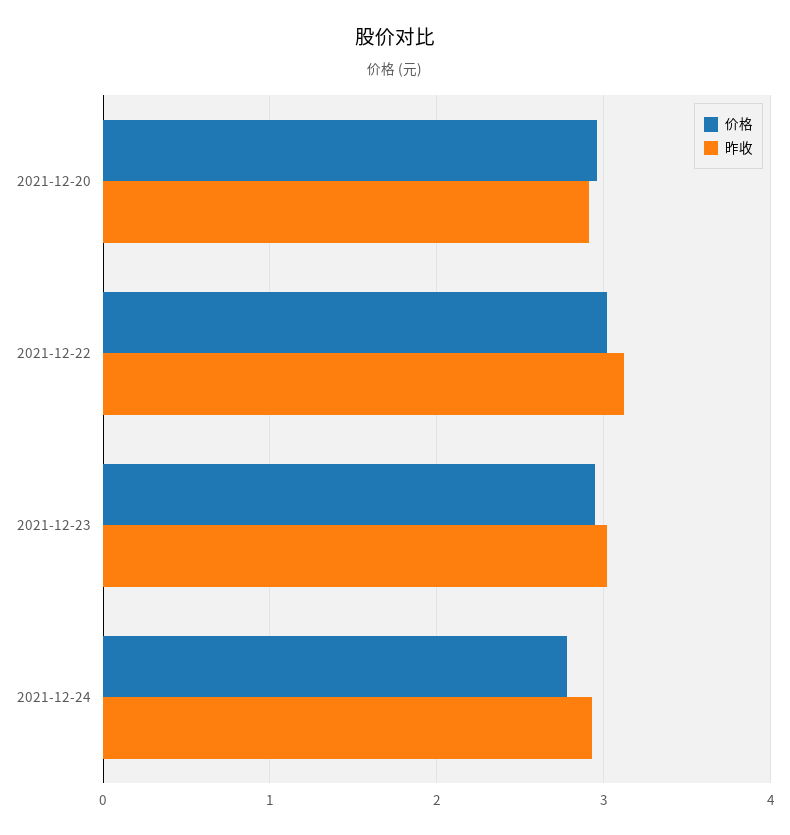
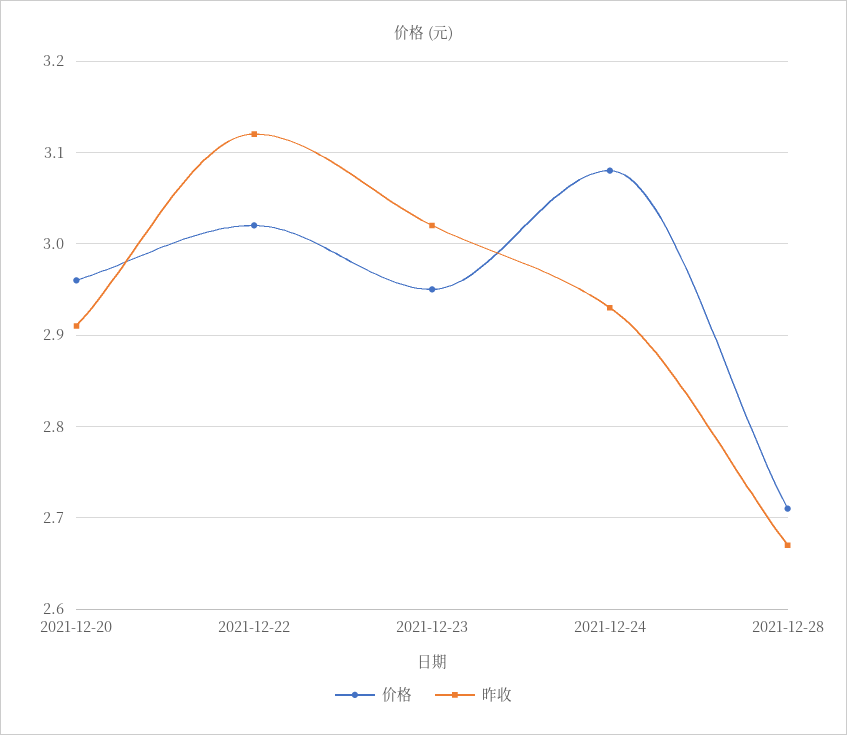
价格, 2021-12-24: 2.8 -> 3.08
价格, 2021-12-28: none -> 2.71
昨收, 2021-12-28: none -> 2.67

